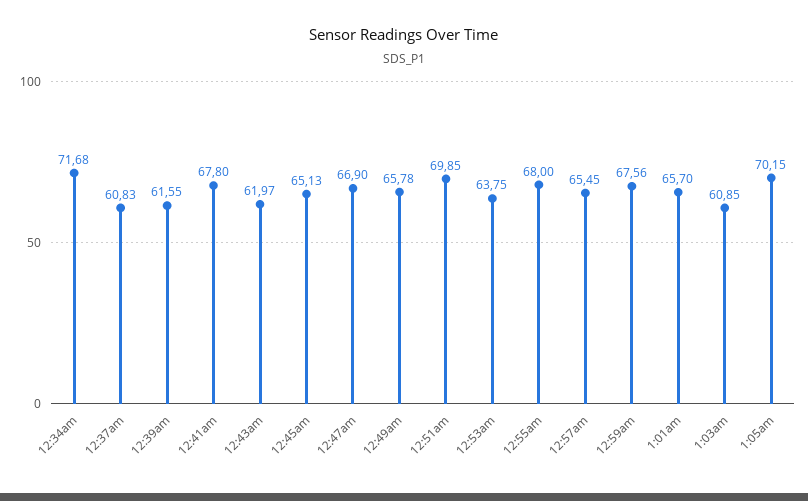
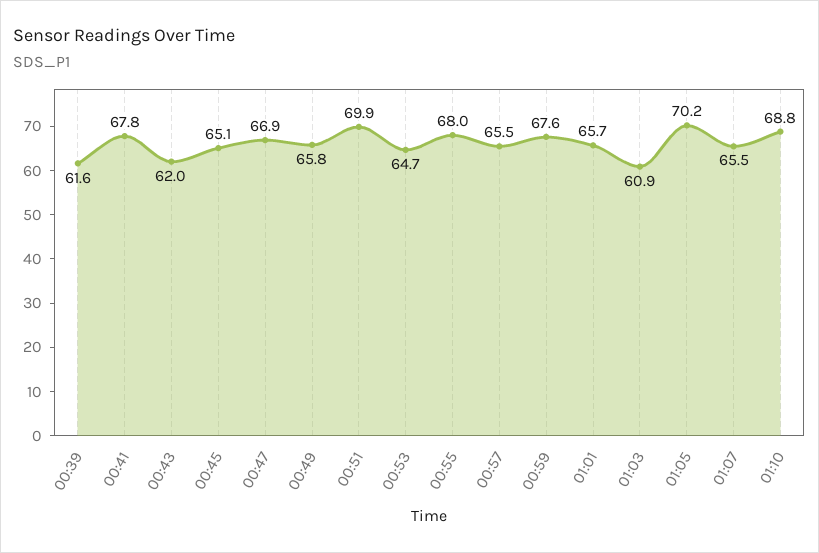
12:34am: 71.68 -> none
12:37am: 60.83 -> none
12:53am: 63.75 -> 64.7
01:07: none -> 65.5
01:10: none -> 68.8

